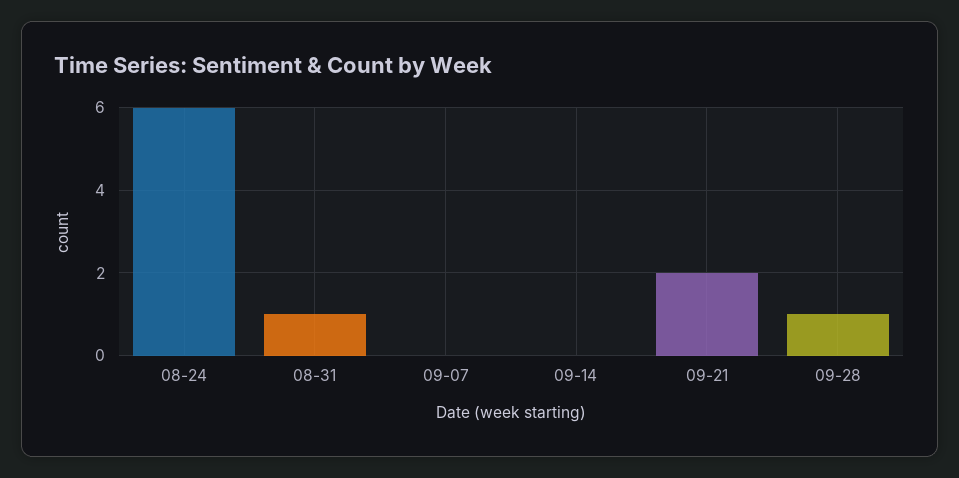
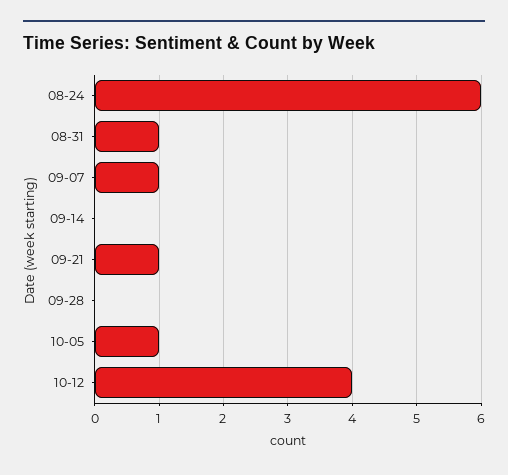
09-07: 0 -> 1
09-21: 2 -> 1
09-28: 1 -> 0
10-05: none -> 1
10-12: none -> 4

